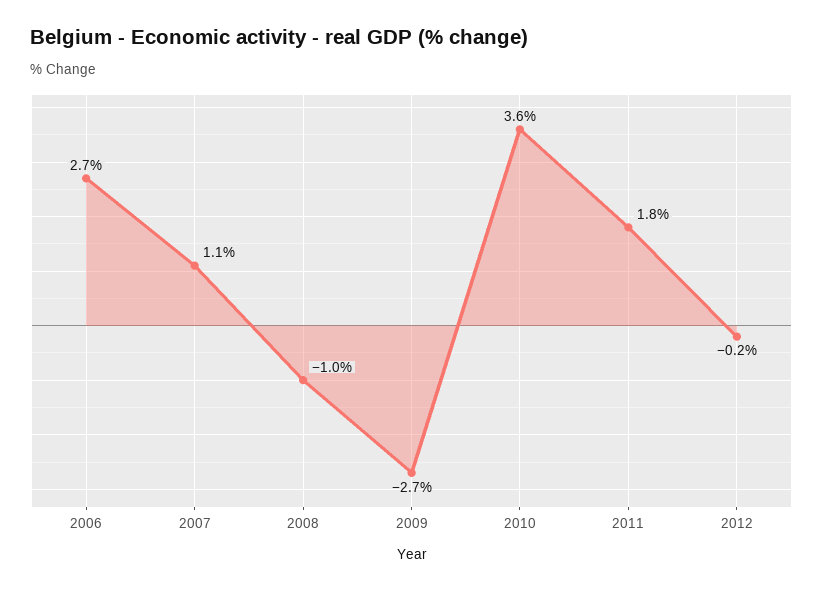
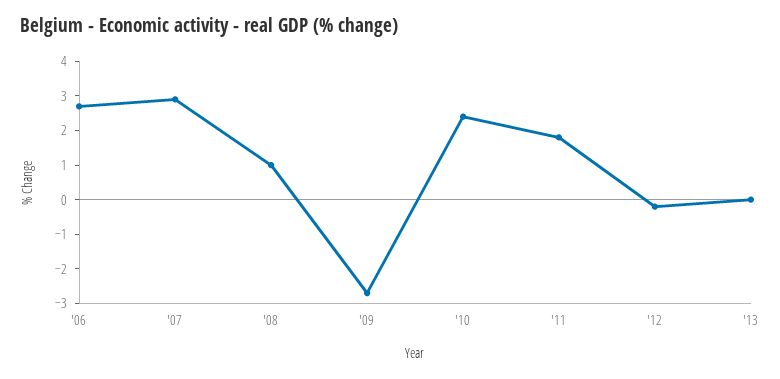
2007: 1.1 -> 3
2008: -1 -> 1
2010: 3.6 -> 2.5
'13: none -> 0

